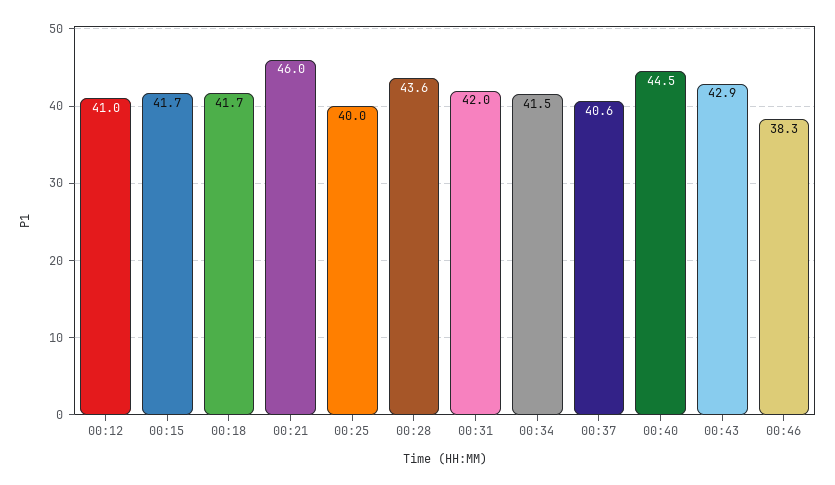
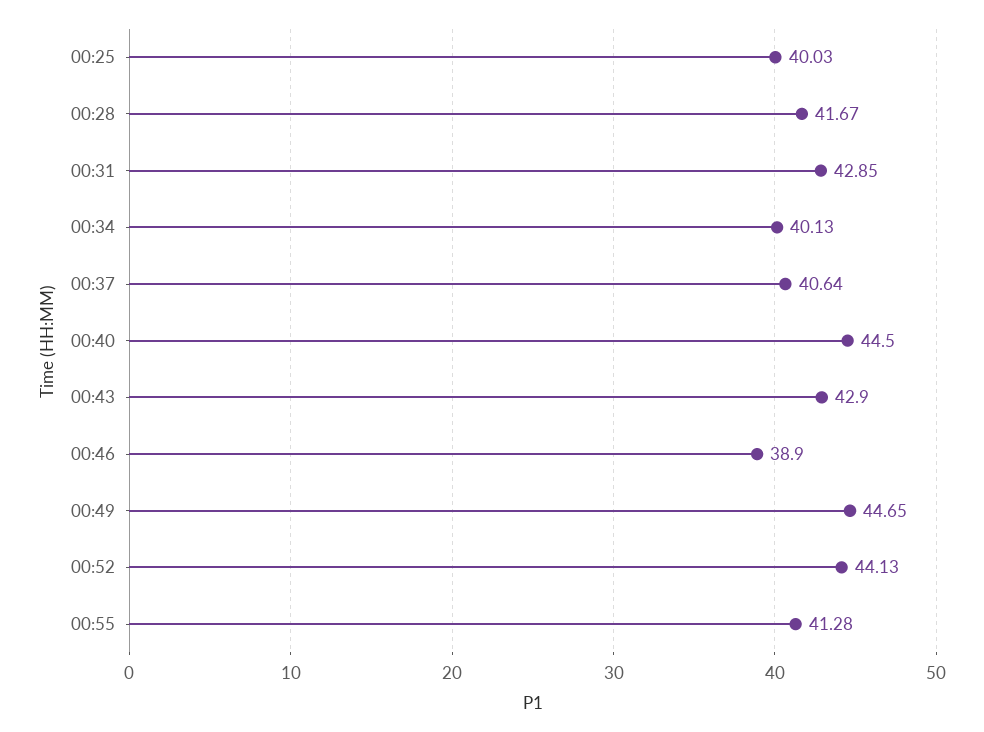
00:12: 41 -> none
00:15: 41.7 -> none
00:18: 41.7 -> none
00:21: 46 -> none
00:28: 43.6 -> 41.67
00:31: 42 -> 42.85
00:34: 41.5 -> 40.13
00:46: 38.3 -> 38.9
00:49: none -> 44.65
00:52: none -> 44.13
00:55: none -> 41.28

